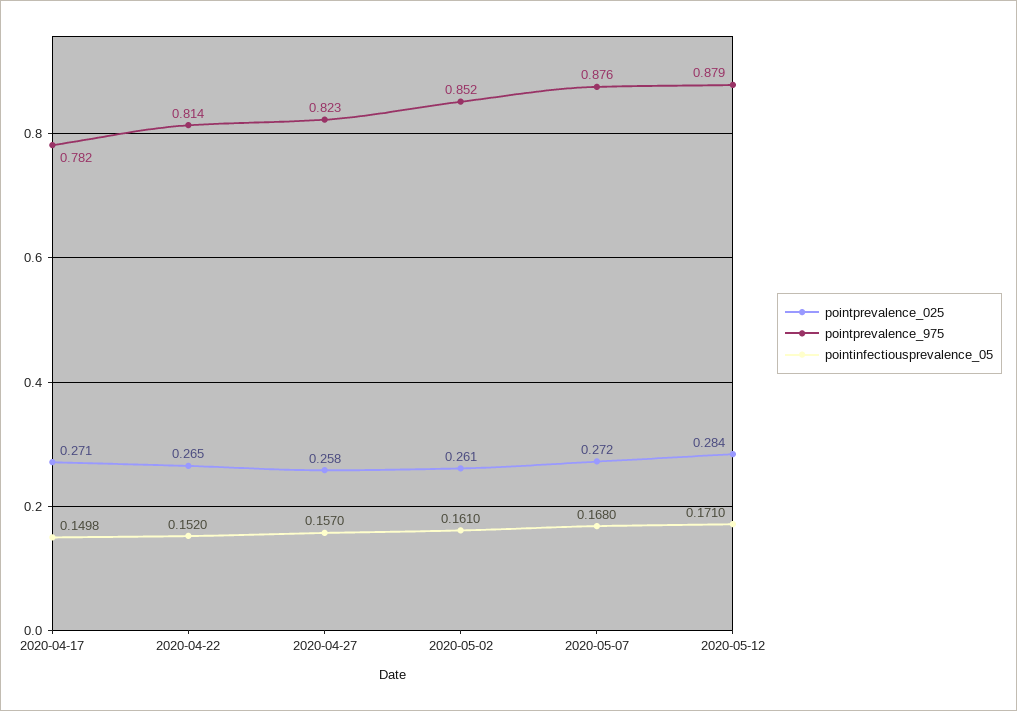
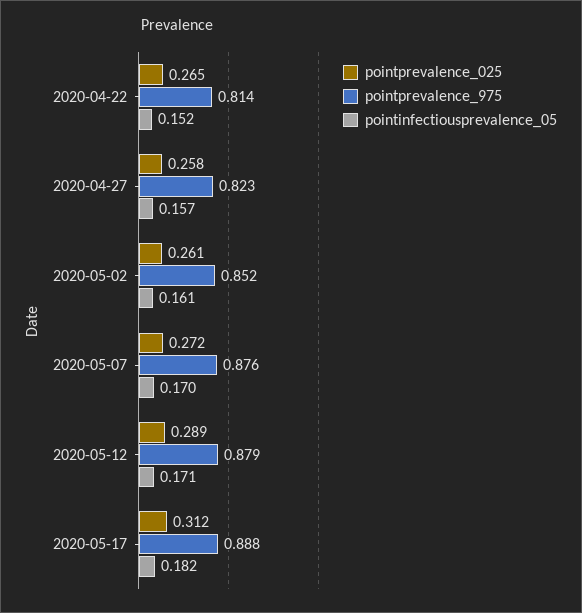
pointprevalence_025, 2020-04-17: 0.271 -> none
pointprevalence_975, 2020-04-17: 0.782 -> none
pointinfectiousprevalence_05, 2020-04-17: 0.1498 -> none
pointinfectiousprevalence_05, 2020-05-07: 0.168 -> 0.17
pointprevalence_025, 2020-05-12: 0.284 -> 0.289
pointprevalence_025, 2020-05-17: none -> 0.312
pointprevalence_975, 2020-05-17: none -> 0.888
pointinfectiousprevalence_05, 2020-05-17: none -> 0.182

